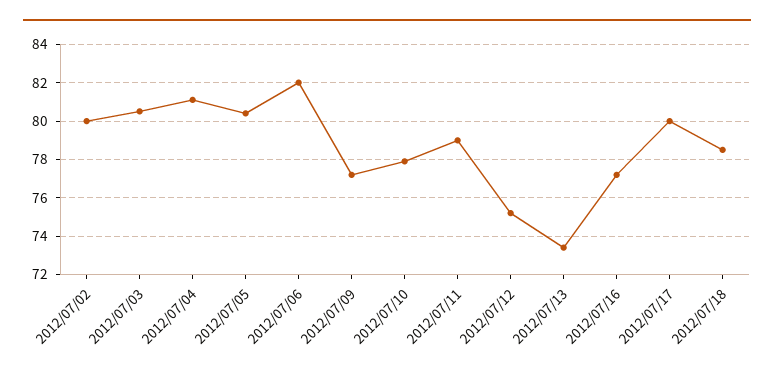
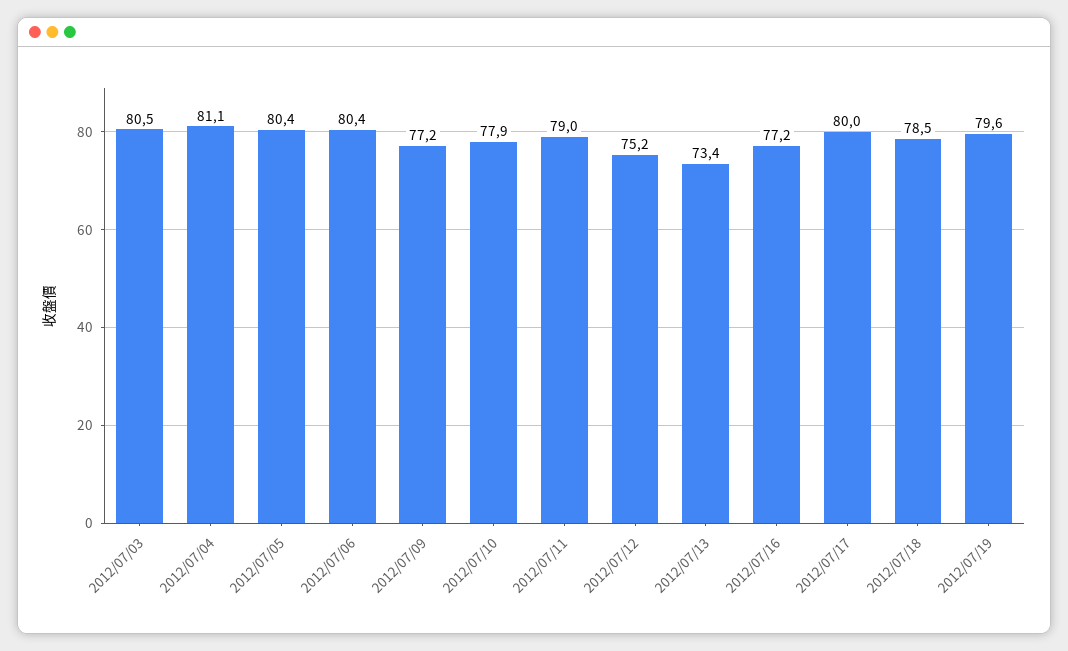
2012/07/02: 80 -> none
2012/07/06: 82 -> 80.4
2012/07/19: none -> 79.6

